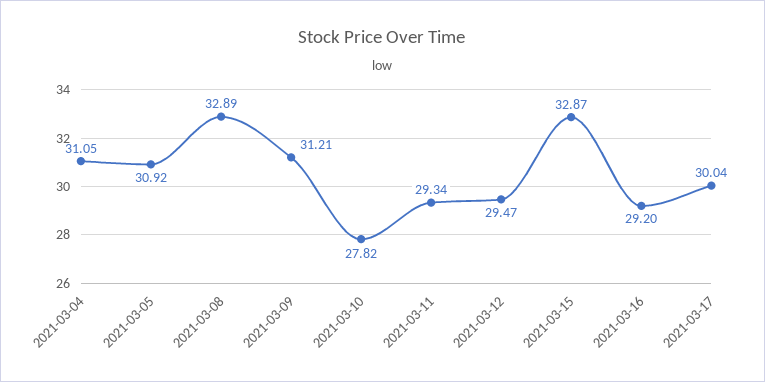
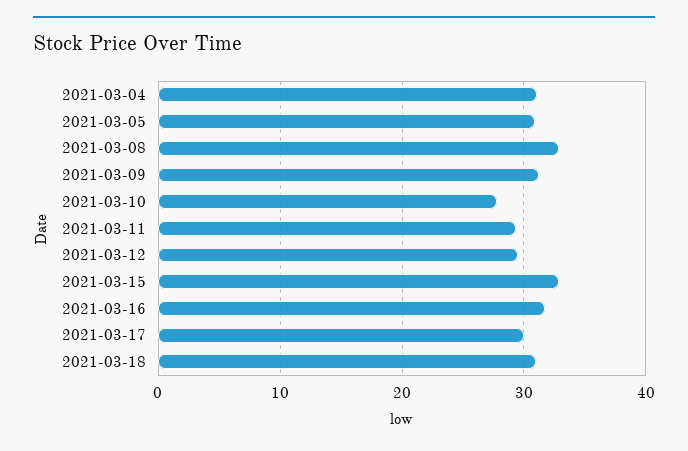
2021-03-16: 29.2 -> 32
2021-03-18: none -> 31

